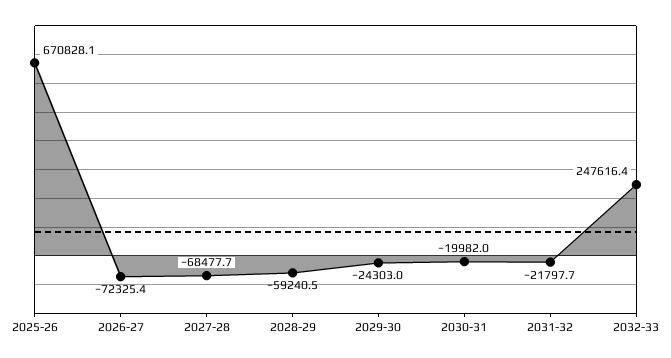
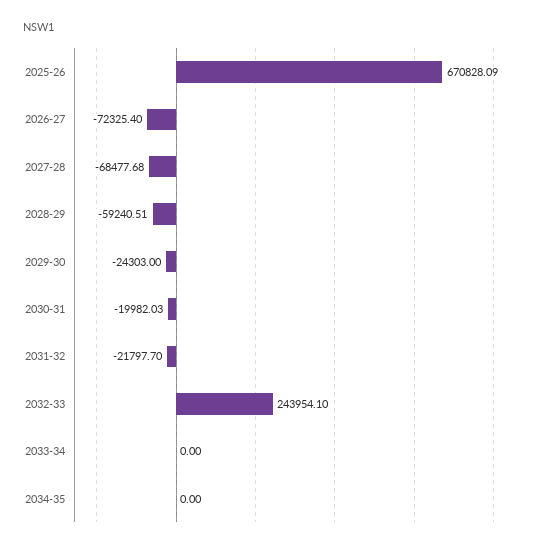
2032-33: 247616.4 -> 243954.1
2033-34: none -> 0
2034-35: none -> 0

